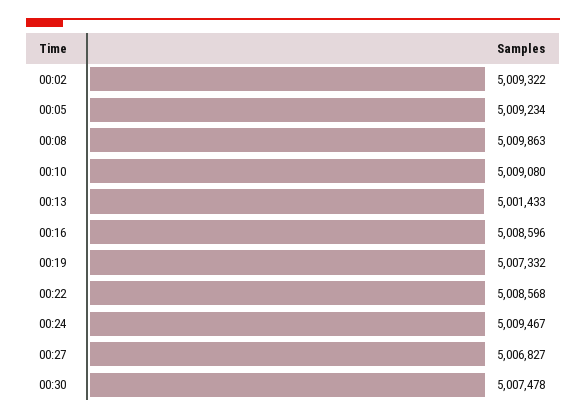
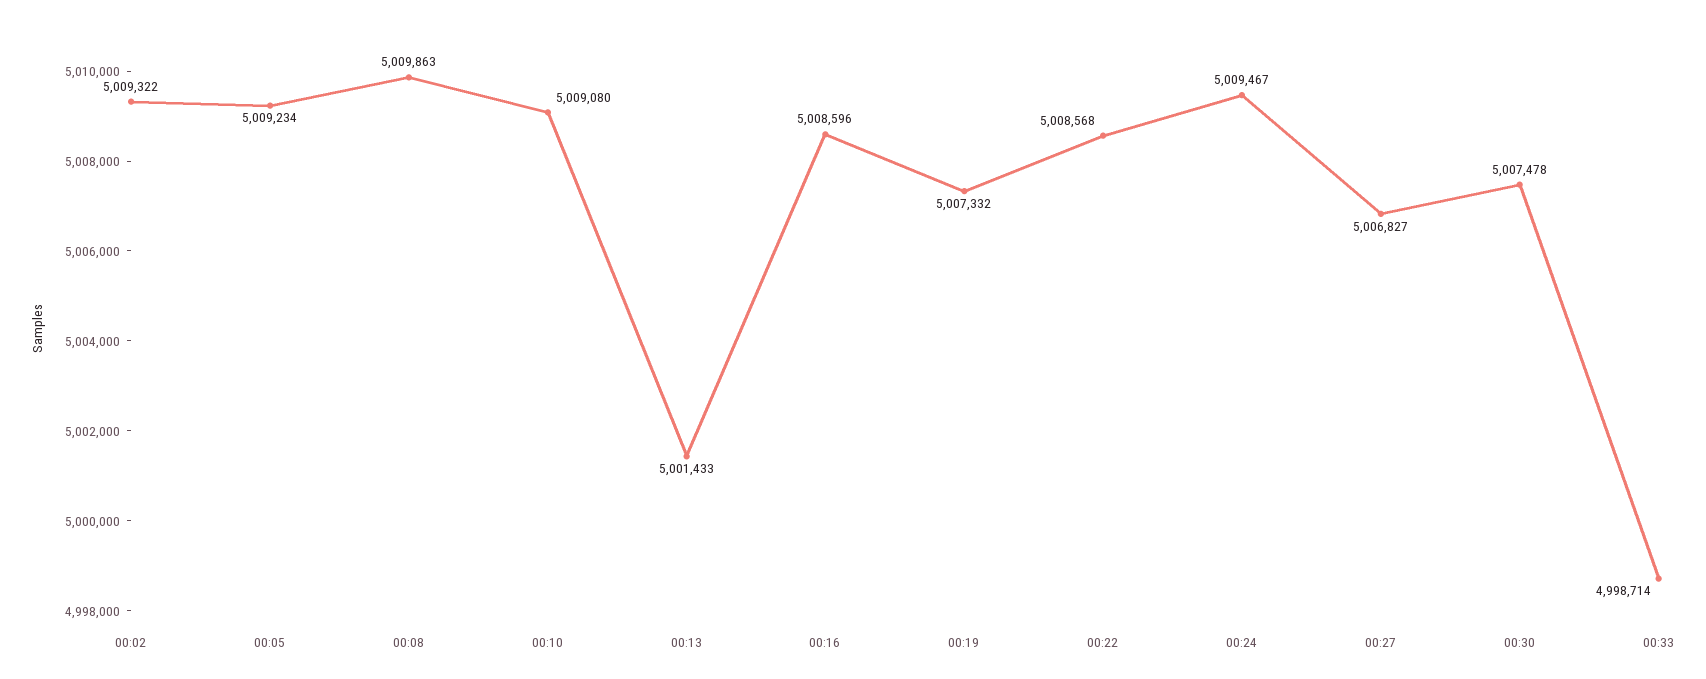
00:33: none -> 4998714

